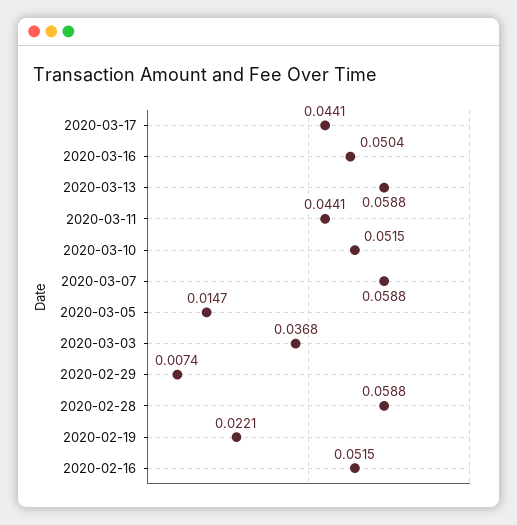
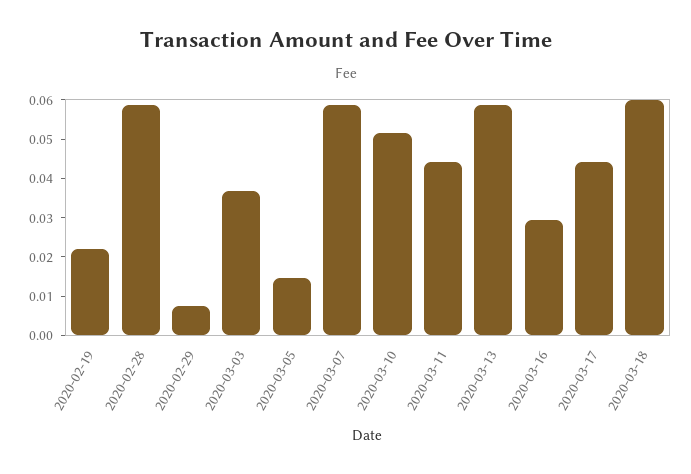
2020-03-16: 0.0504 -> 0.03
2020-02-16: 0.0515 -> none
2020-03-18: none -> 0.06

